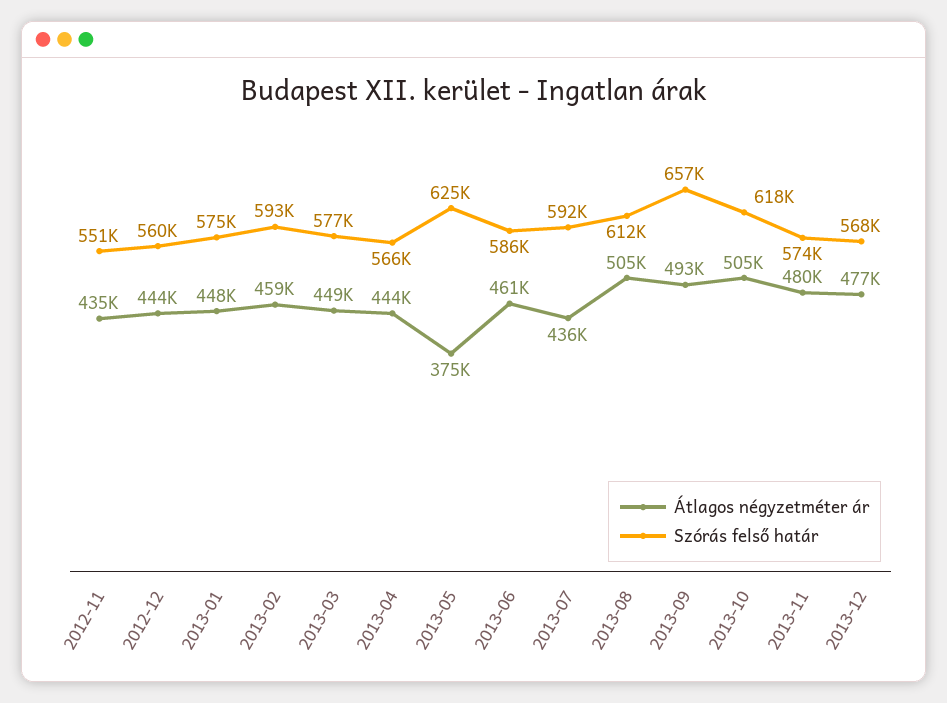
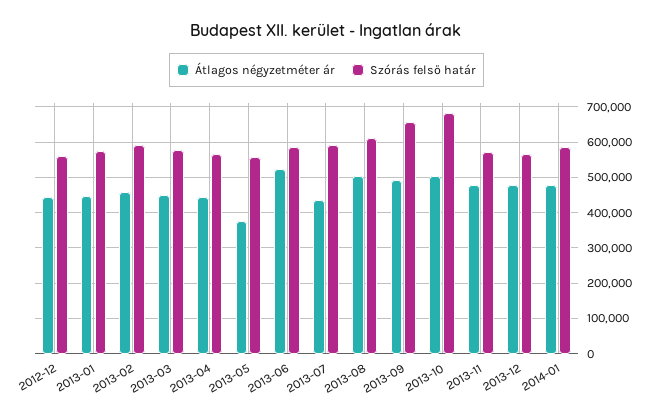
Átlagos négyzetméter ár, 2012-11: 435000 -> none
Szórás felső határ, 2012-11: 551000 -> none
Szórás felső határ, 2013-05: 625000 -> 560000
Átlagos négyzetméter ár, 2013-06: 461000 -> 520000
Szórás felső határ, 2013-10: 618000 -> 680000
Átlagos négyzetméter ár, 2014-01: none -> 480000
Szórás felső határ, 2014-01: none -> 580000

